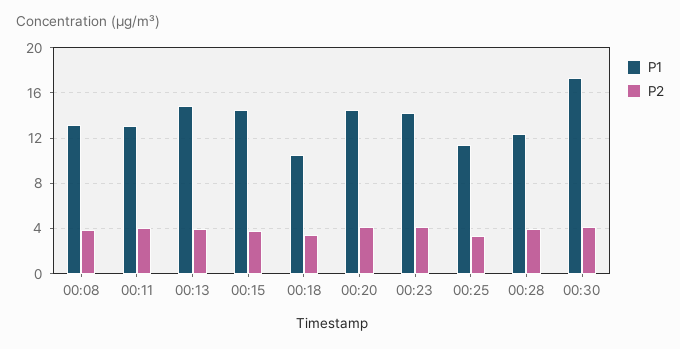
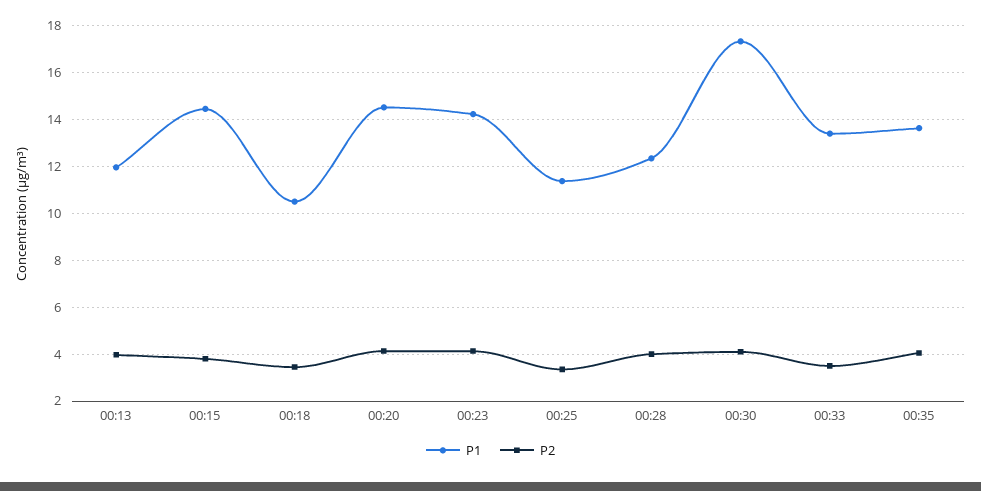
P1, 00:08: 13 -> none
P2, 00:08: 4 -> none
P1, 00:11: 13 -> none
P2, 00:11: 4 -> none
P1, 00:13: 15 -> 12
P1, 00:33: none -> 13.5
P2, 00:33: none -> 3.5
P1, 00:35: none -> 13.5
P2, 00:35: none -> 4

